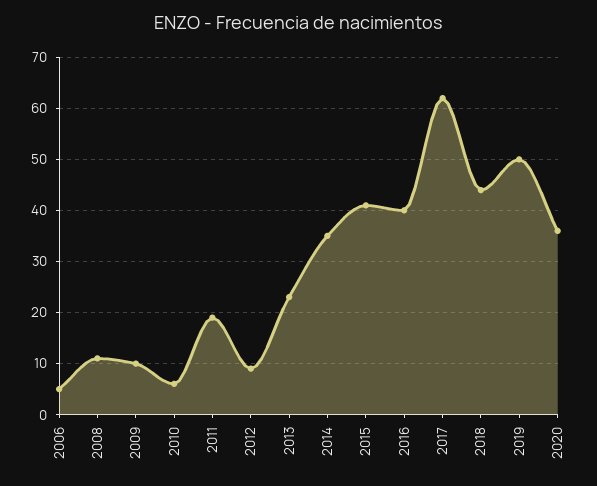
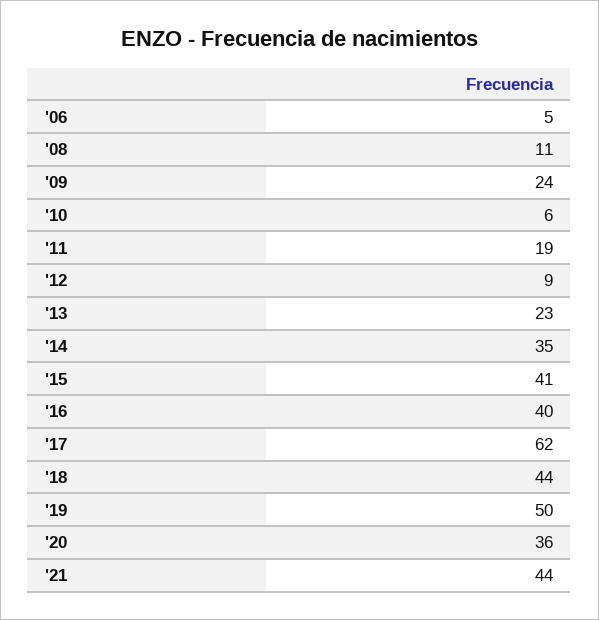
2009: 10 -> 24
'21: none -> 44

